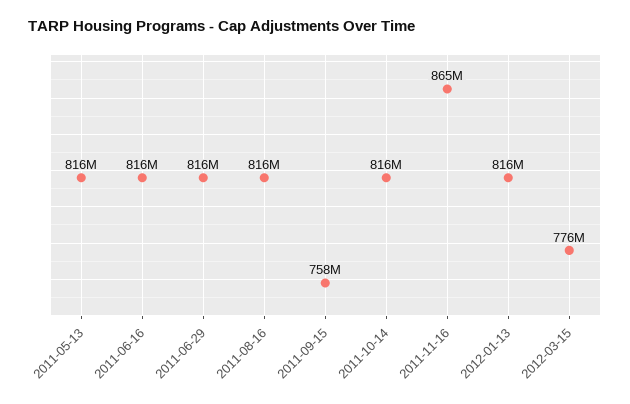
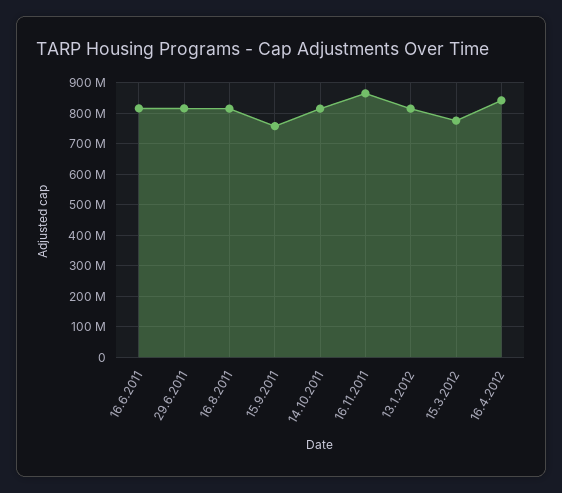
2011-05-13: 816000000 -> none
16.4.2012: none -> 840000000

